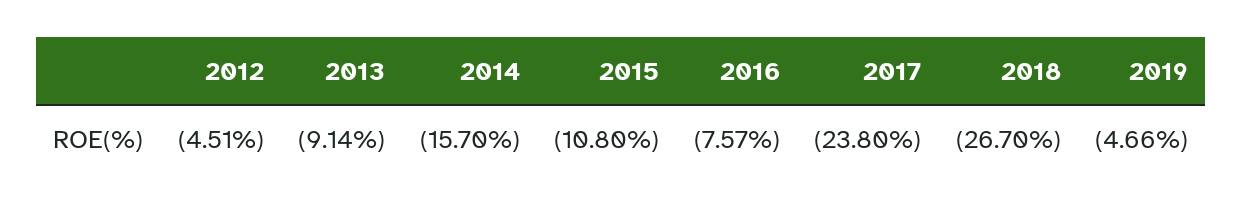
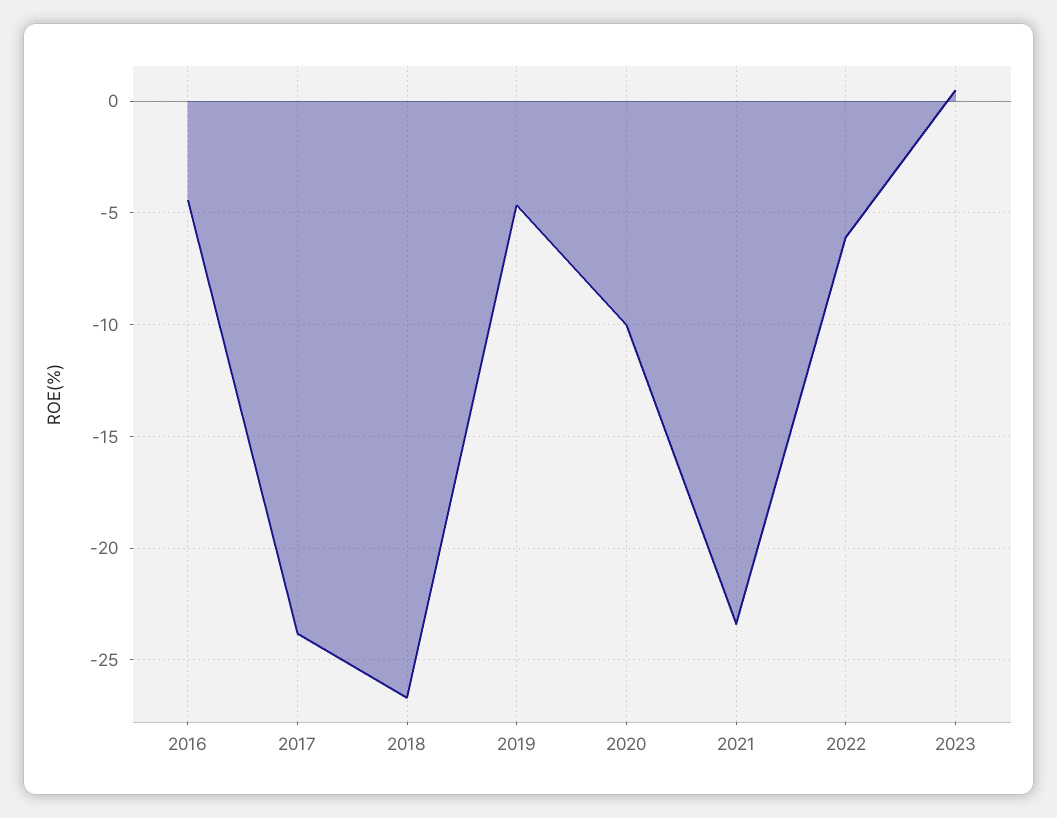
2012: -4.51 -> none
2013: -9.14 -> none
2014: -15.7 -> none
2015: -10.8 -> none
2016: -7.57 -> -4.5
2020: none -> -10
2021: none -> -23.5
2022: none -> -6
2023: none -> 0.5

